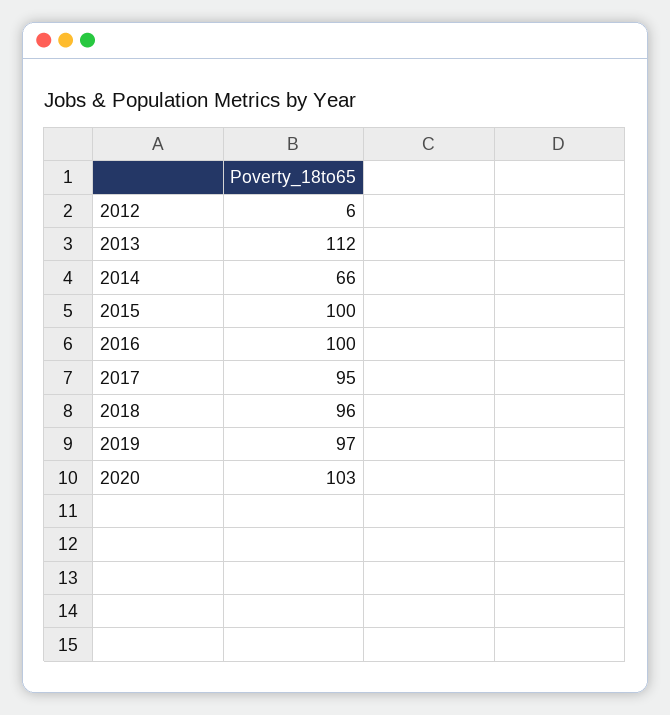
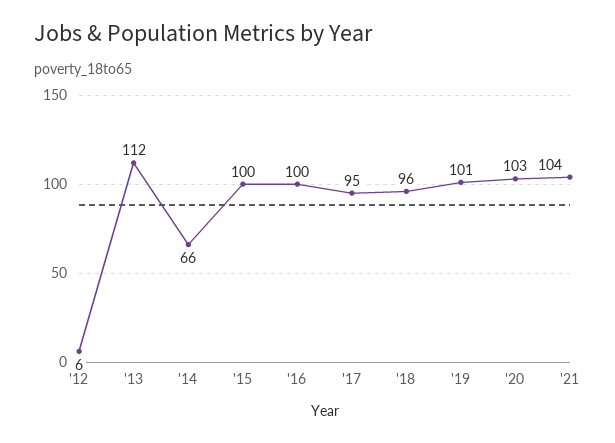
2019: 97 -> 101
'21: none -> 104

